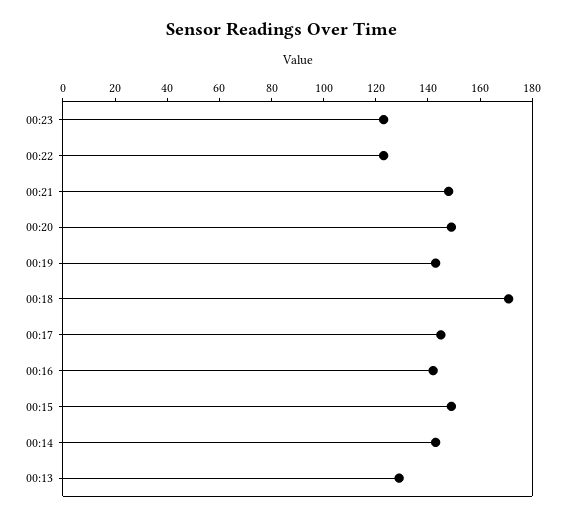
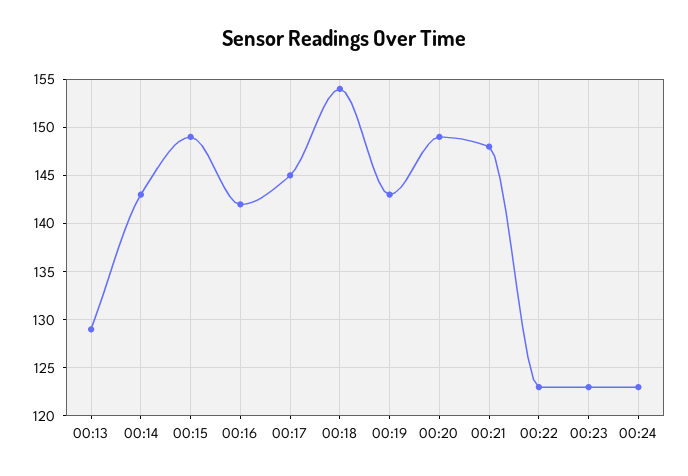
00:18: 170 -> 154
00:24: none -> 123

